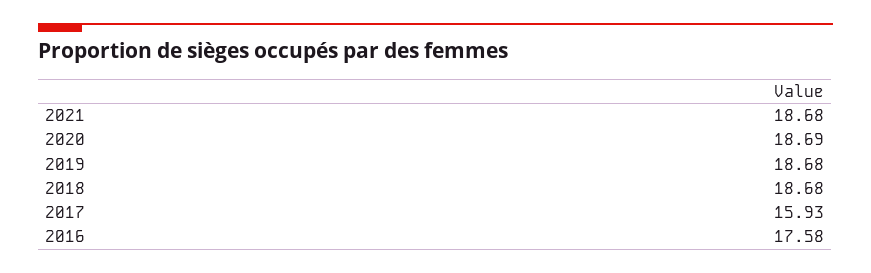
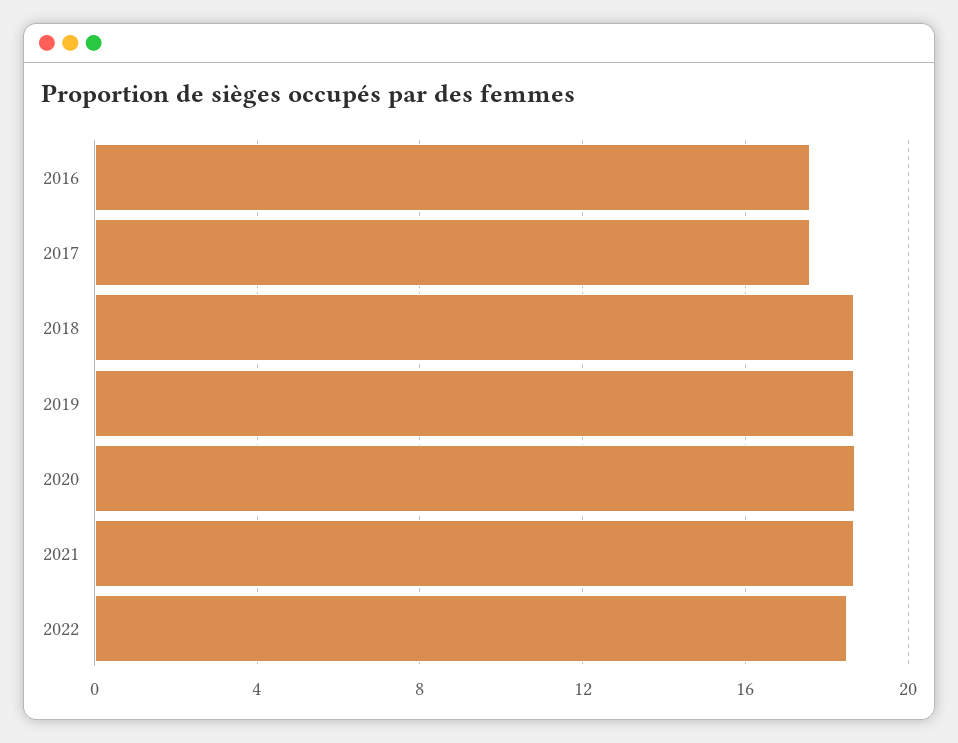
2017: 15.93 -> 17.5
2022: none -> 18.5

